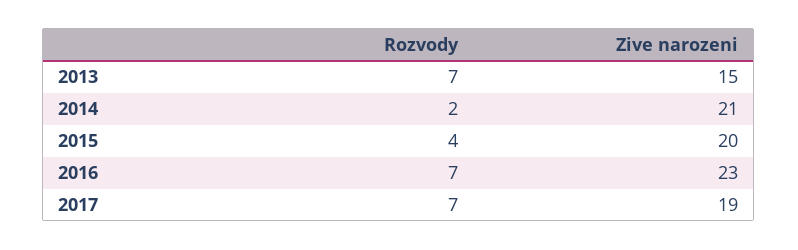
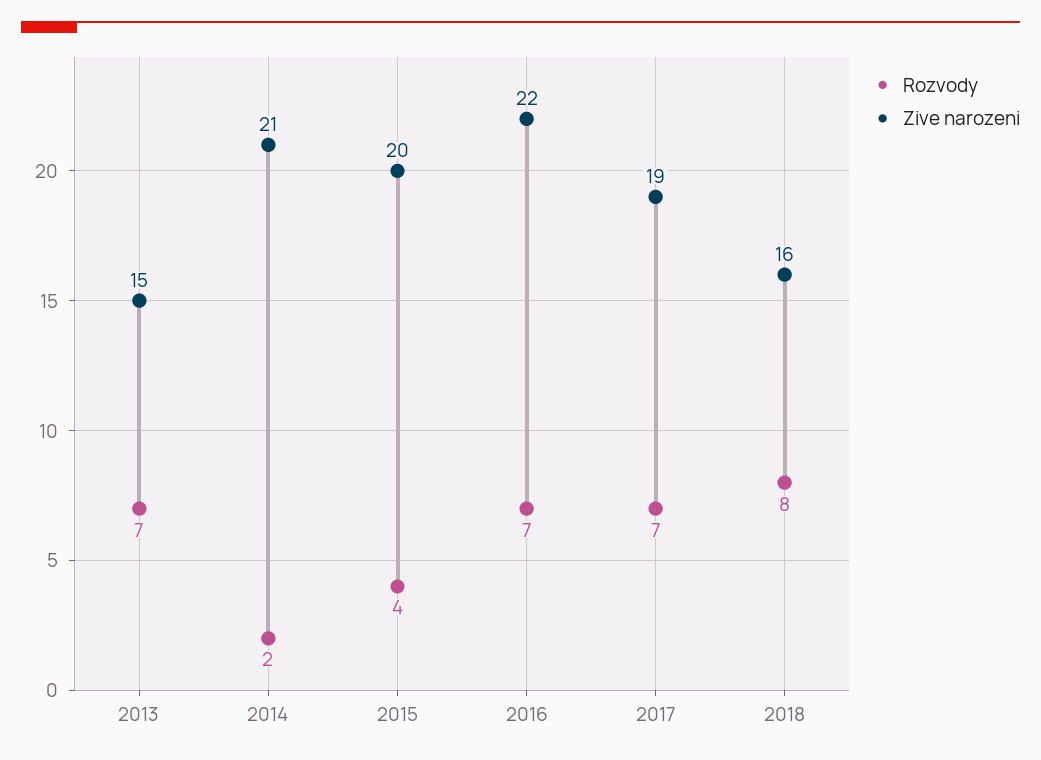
Zive narozeni, 2016: 23 -> 22
Rozvody, 2018: none -> 8
Zive narozeni, 2018: none -> 16

